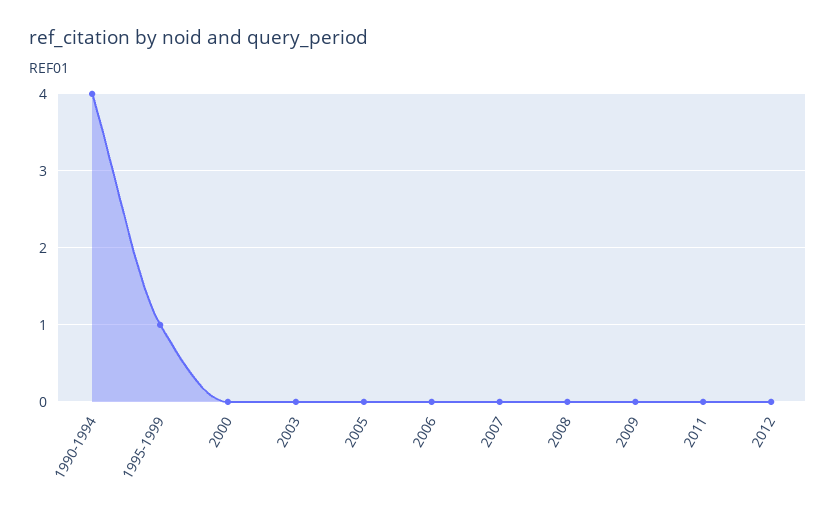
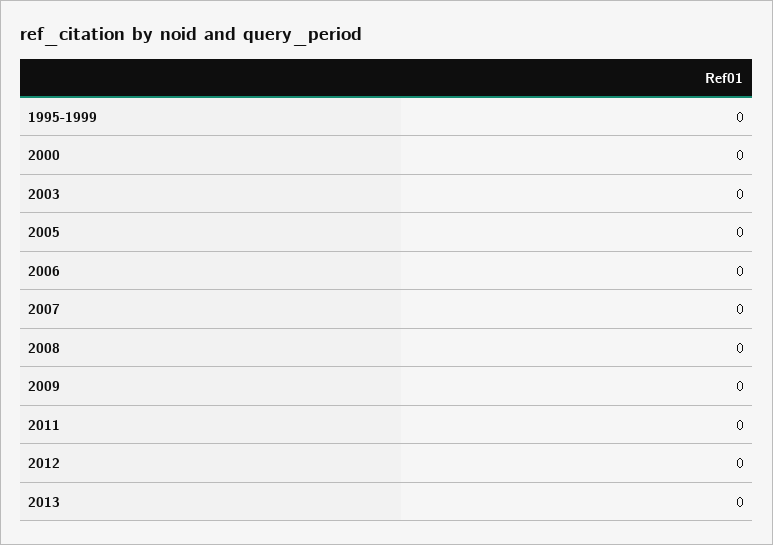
1990-1994: 4 -> none
1995-1999: 1 -> 0
2013: none -> 0

